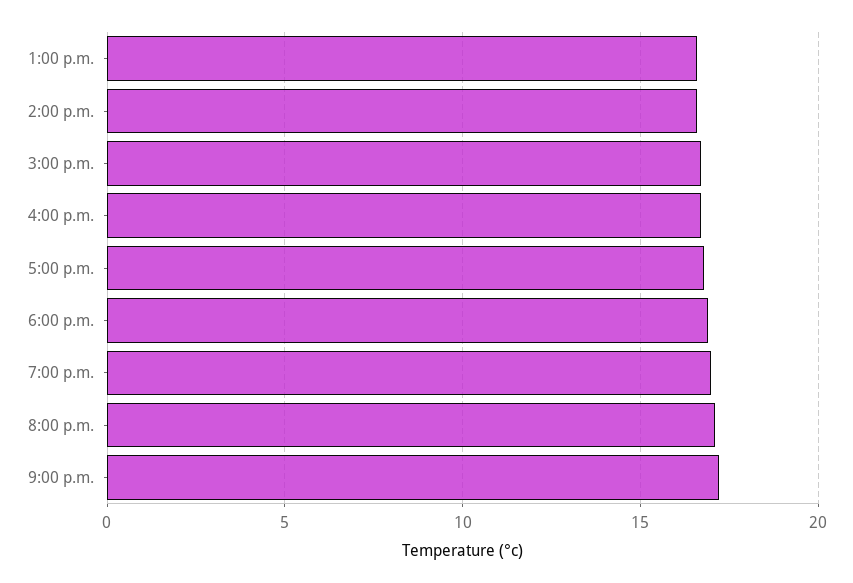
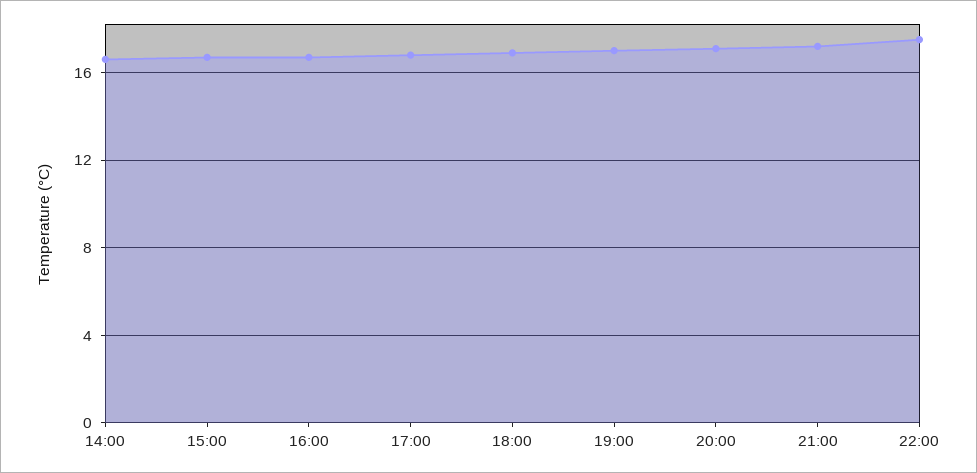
1:00 p.m.: 16.5 -> none
22:00: none -> 17.5

